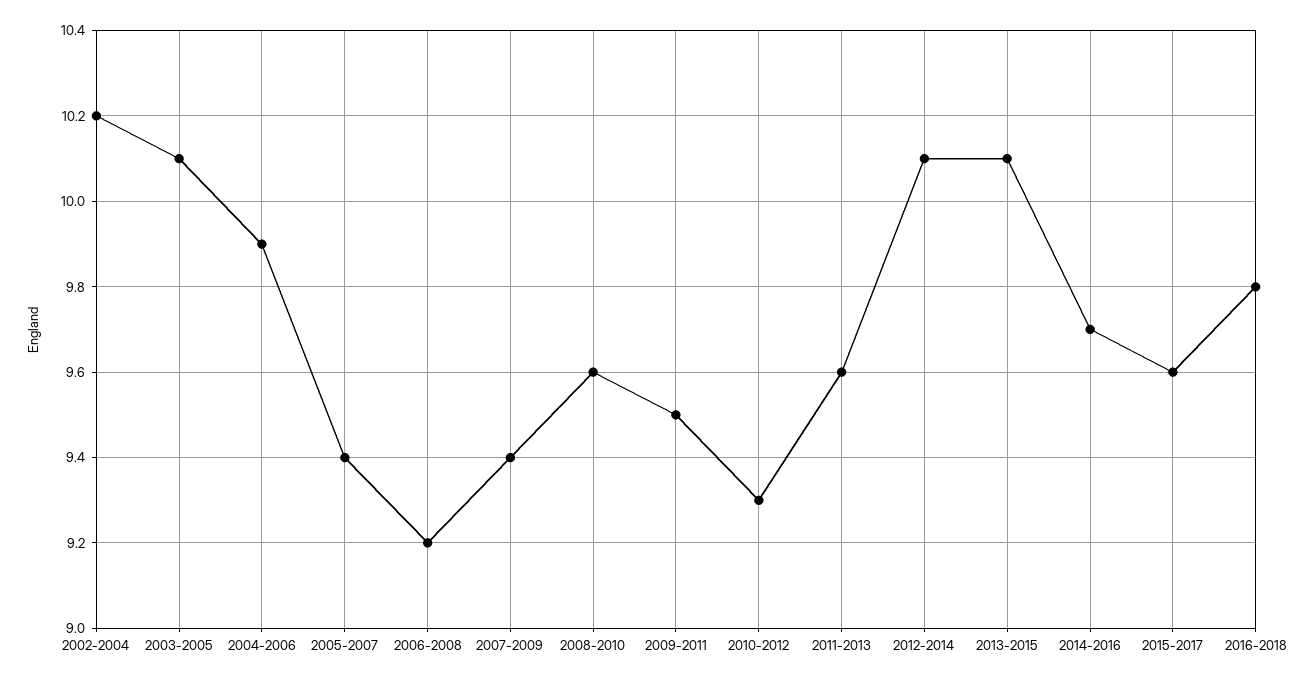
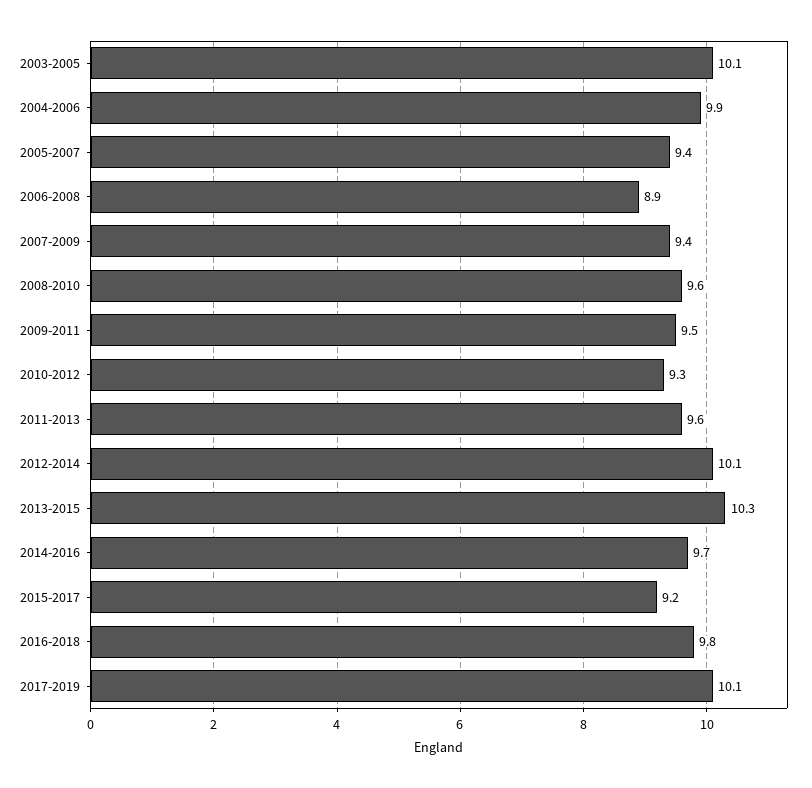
2002-2004: 10.2 -> none
2006-2008: 9.2 -> 8.9
2013-2015: 10.1 -> 10.3
2015-2017: 9.6 -> 9.2
2017-2019: none -> 10.1

